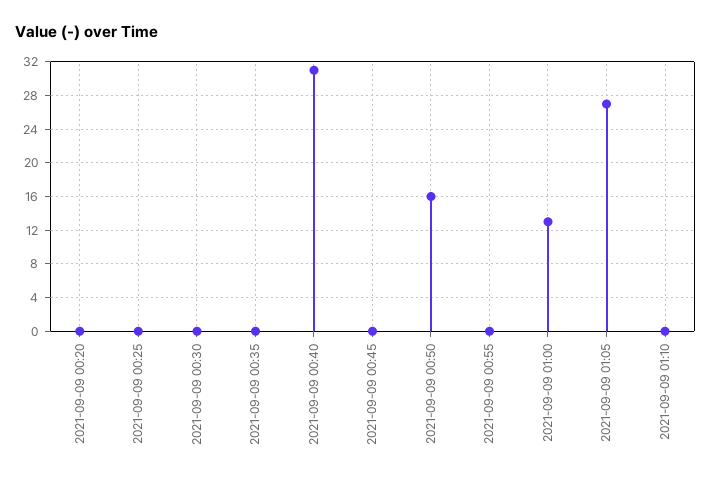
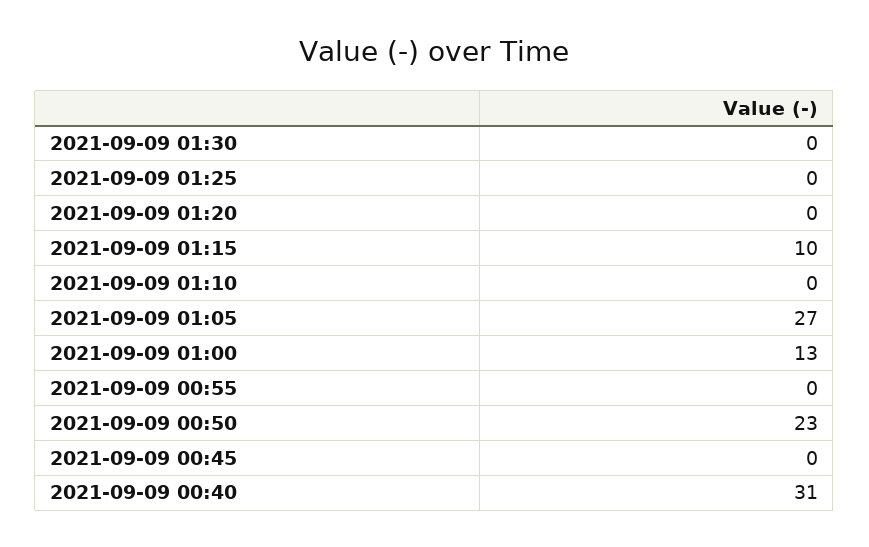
2021-09-09 00:20: 0 -> none
2021-09-09 00:25: 0 -> none
2021-09-09 00:30: 0 -> none
2021-09-09 00:35: 0 -> none
2021-09-09 00:50: 16 -> 23
2021-09-09 01:30: none -> 0
2021-09-09 01:25: none -> 0
2021-09-09 01:20: none -> 0
2021-09-09 01:15: none -> 10

